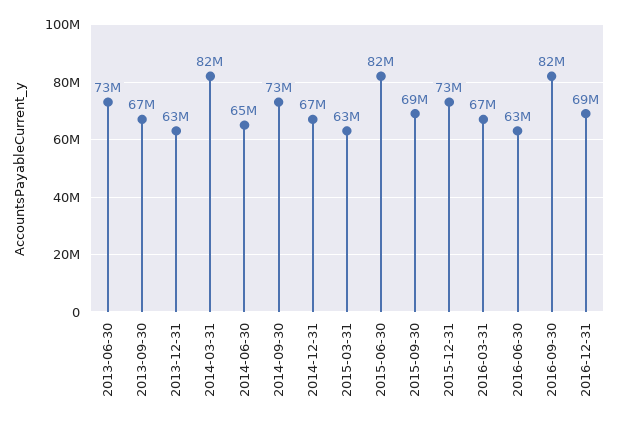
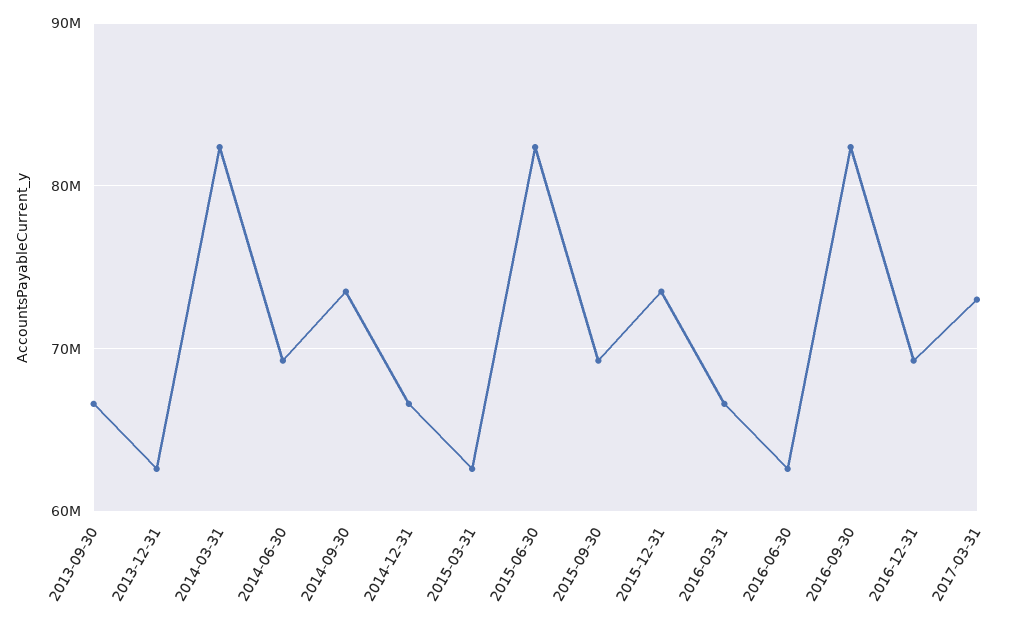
2013-06-30: 73000000 -> none
2014-06-30: 65000000 -> 69000000
2017-03-31: none -> 73000000

